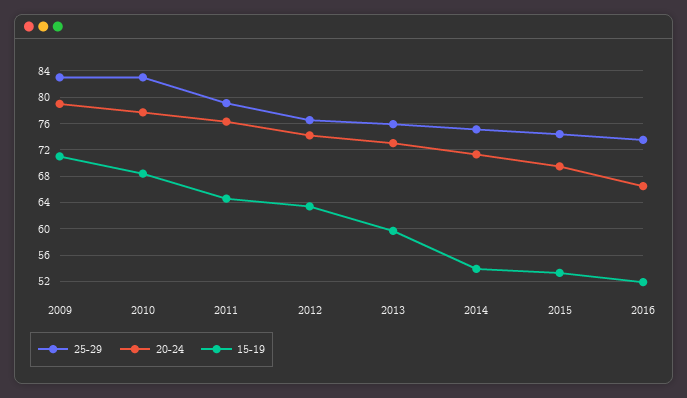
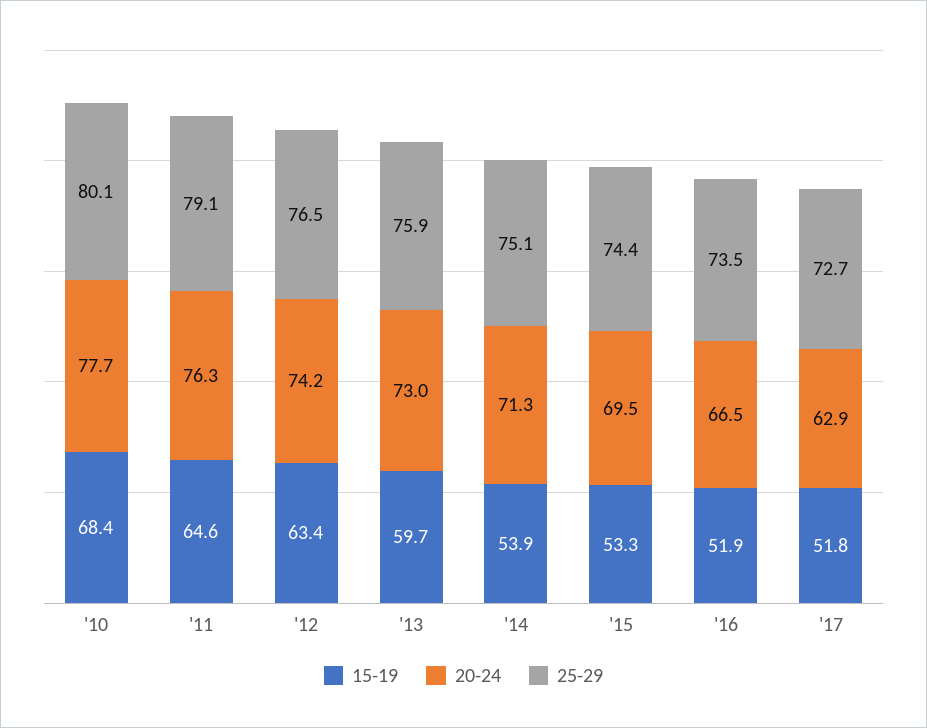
25-29, 2009: 83 -> none
20-24, 2009: 79 -> none
15-19, 2009: 71 -> none
25-29, 2010: 83 -> 80.1
15-19, '17: none -> 51.8
20-24, '17: none -> 62.9
25-29, '17: none -> 72.7

